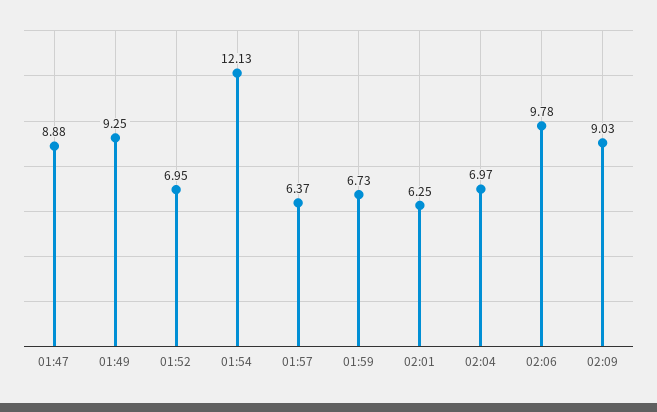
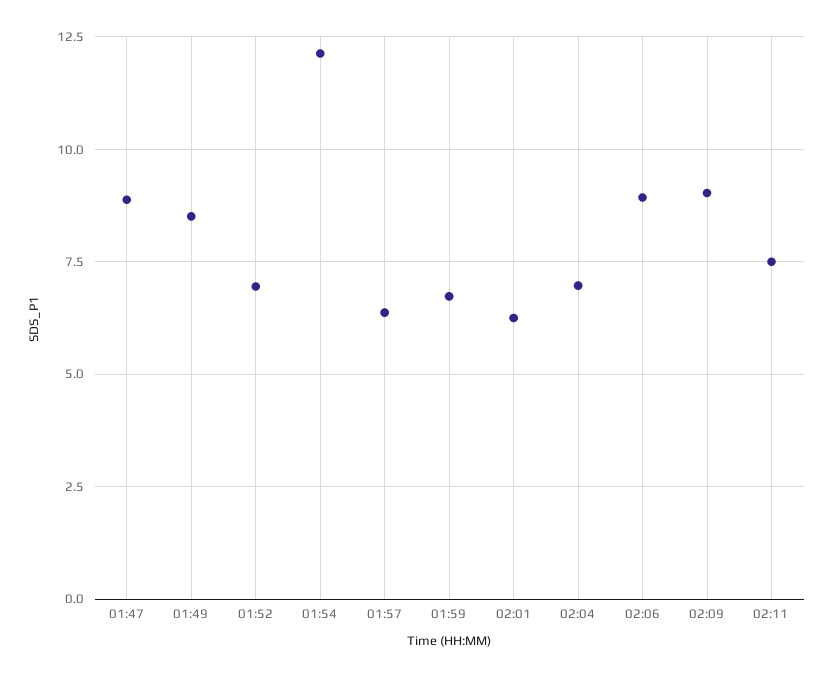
01:49: 9.25 -> 8.5
02:06: 9.78 -> 9
02:11: none -> 7.5

